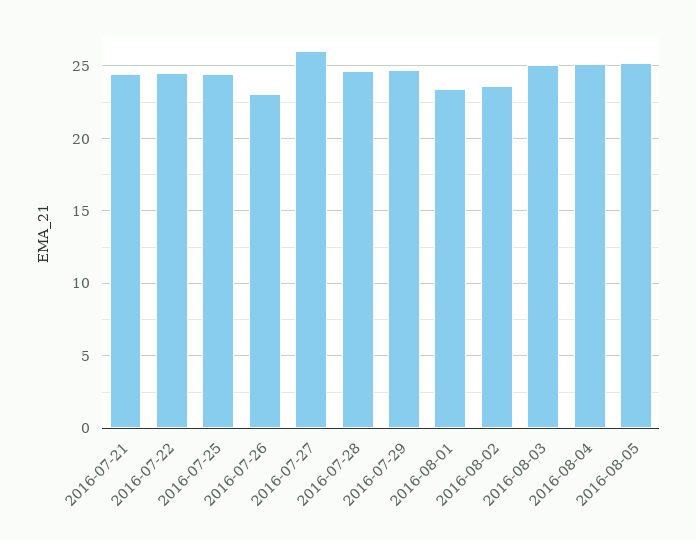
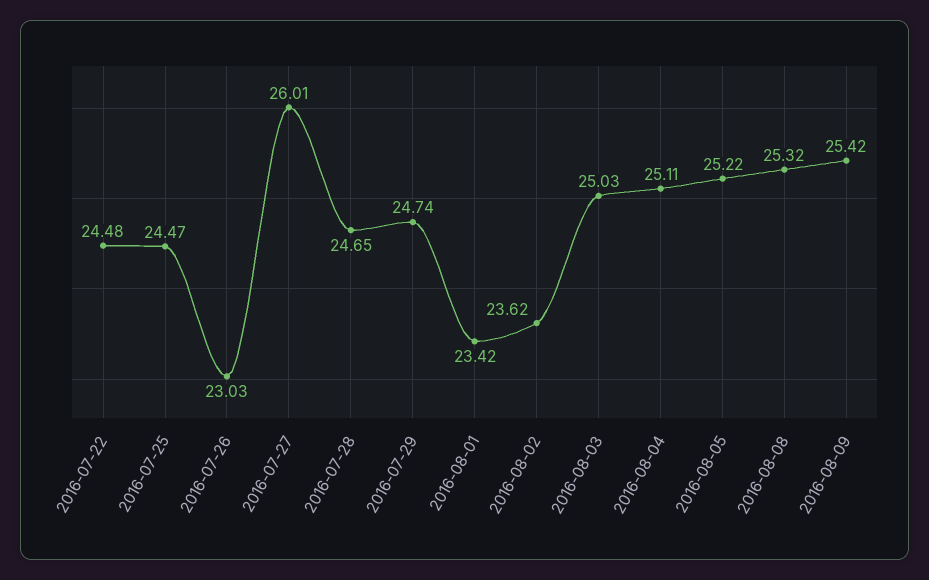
2016-07-21: 24.5 -> none
2016-08-08: none -> 25.32
2016-08-09: none -> 25.42

